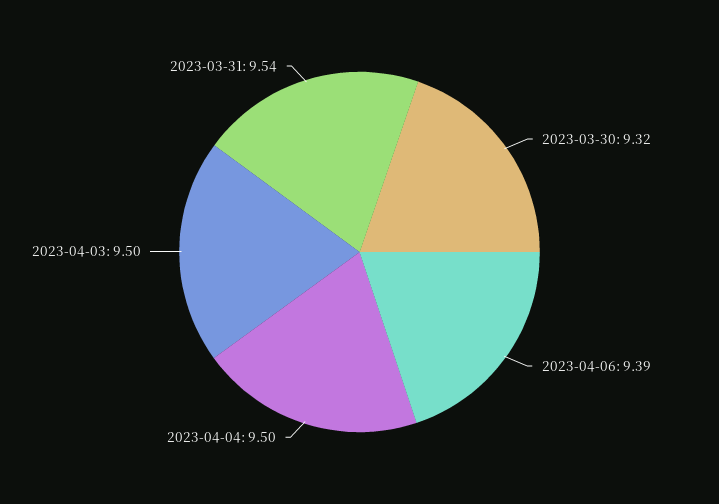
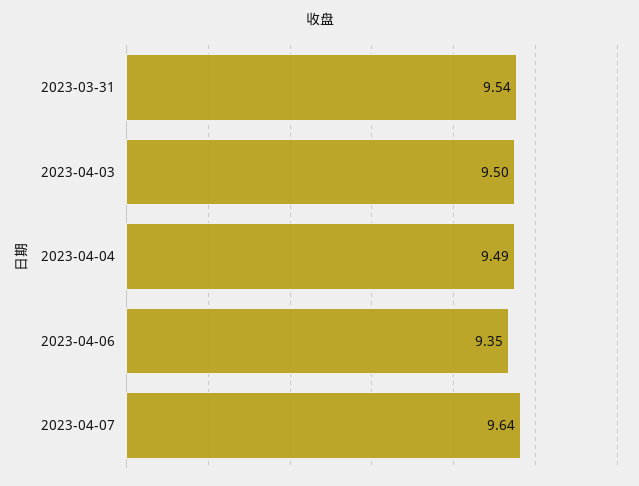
2023-03-30: 9.32 -> none
2023-04-06: 9.39 -> 9.35
2023-04-04: 9.5 -> 9.49
2023-04-07: none -> 9.64

